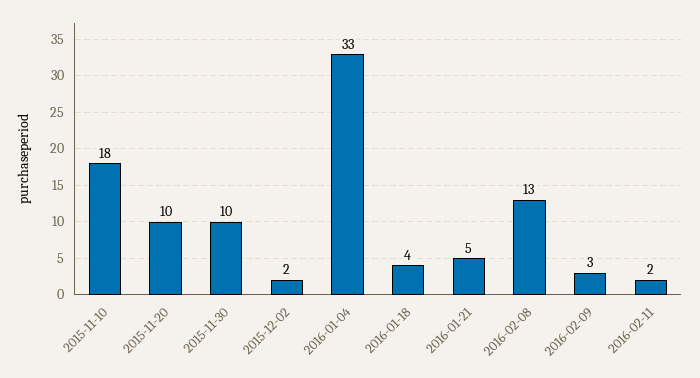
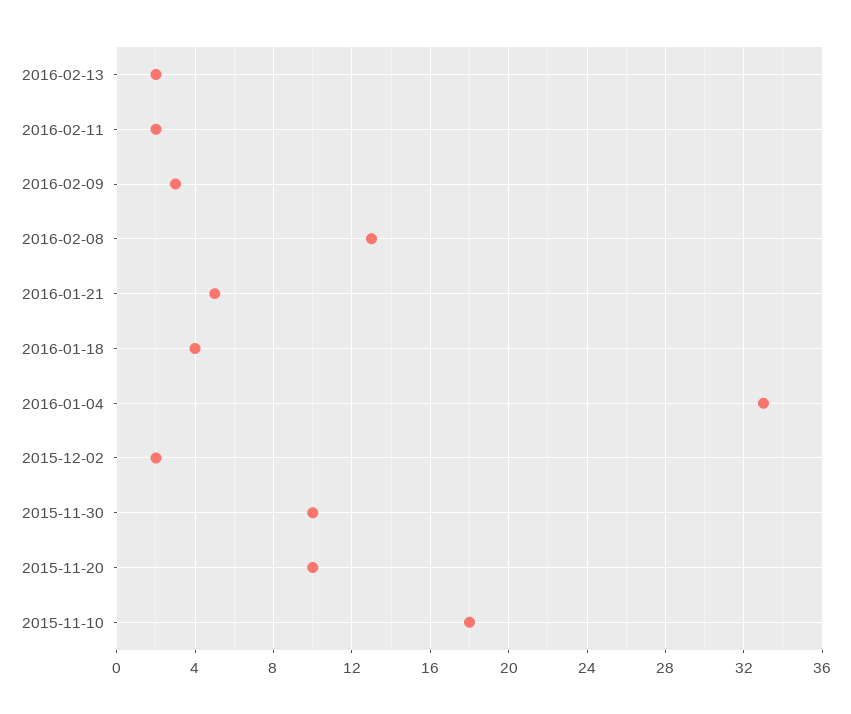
2016-02-13: none -> 2

